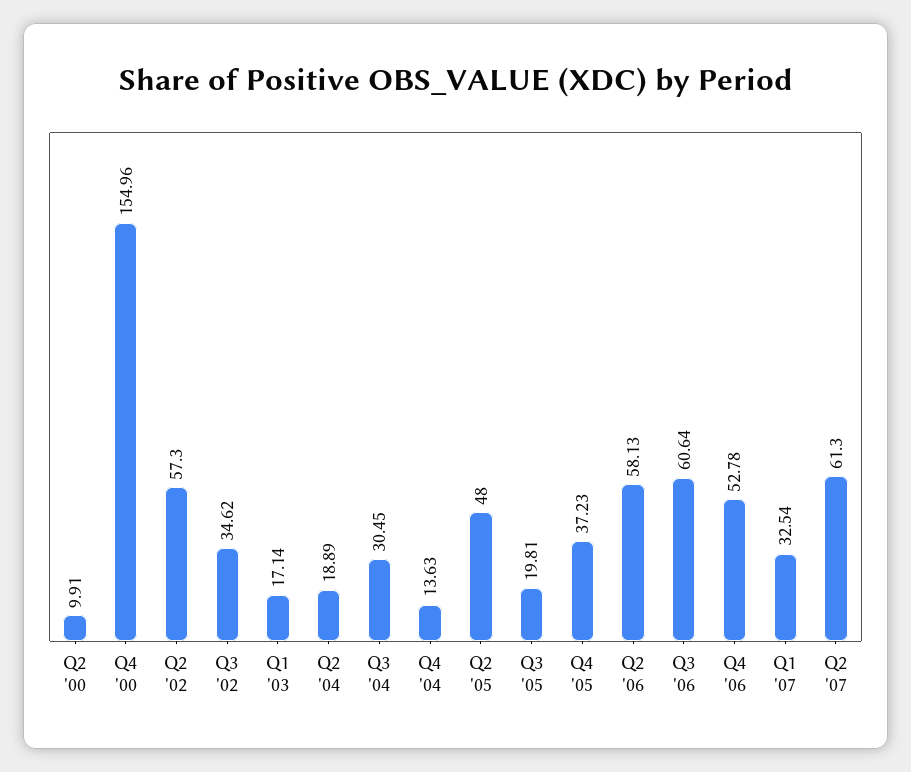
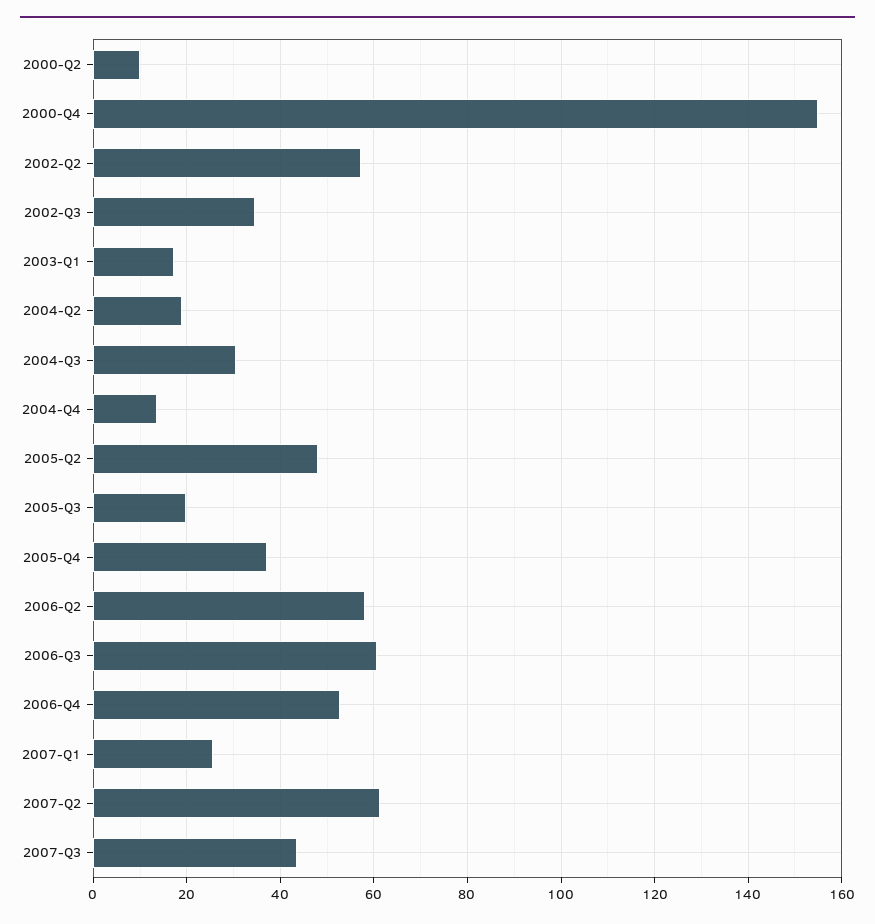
Q1 '07: 32.54 -> 26
2007-Q3: none -> 44

